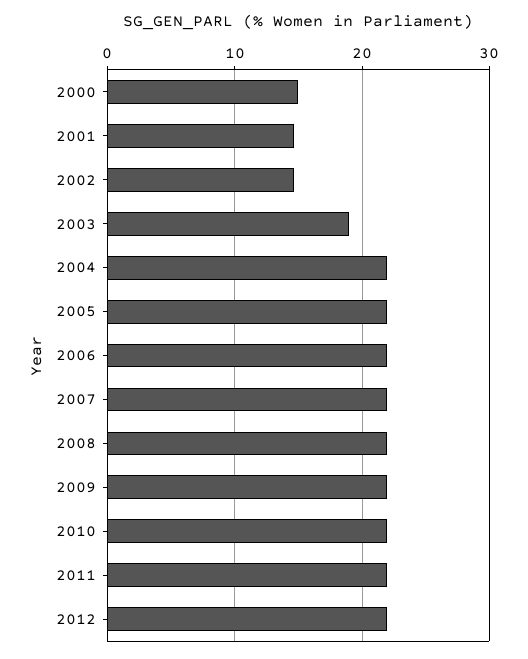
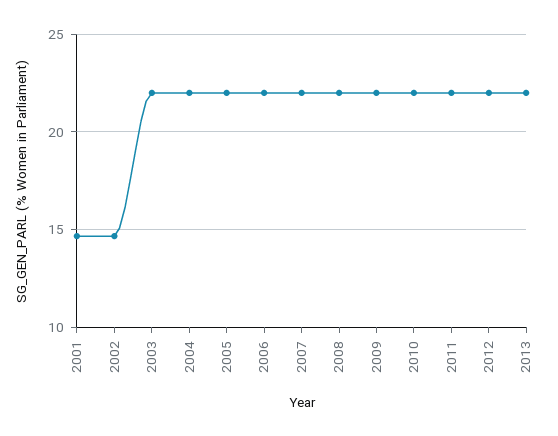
2000: 15 -> none
2003: 19 -> 22
2013: none -> 22

